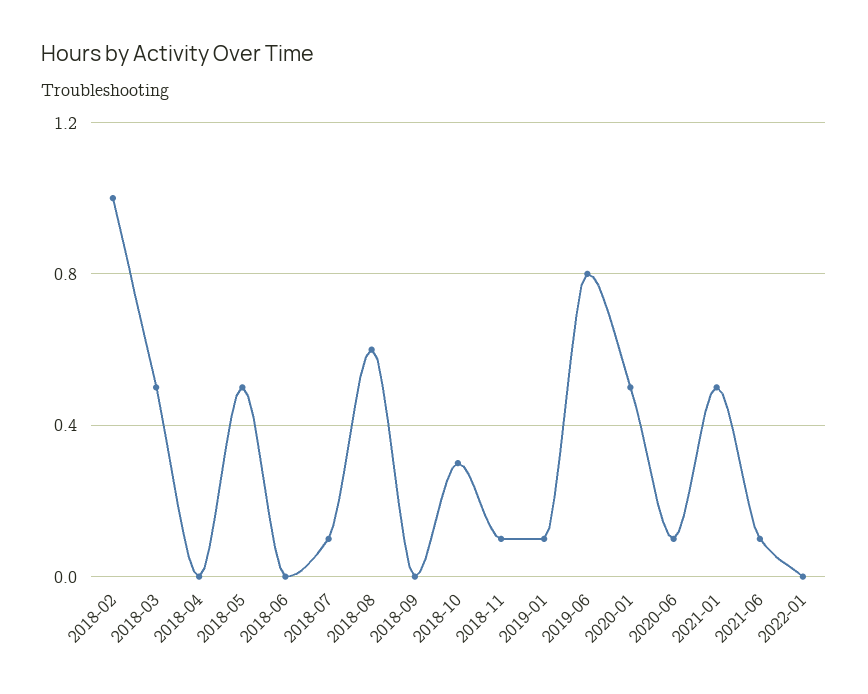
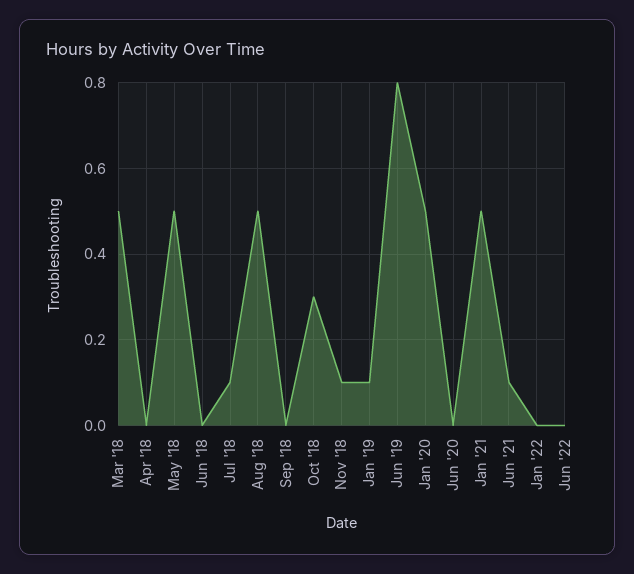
2018-02: 1 -> none
2018-08: 0.6 -> 0.5
2020-06: 0.1 -> 0
Jun '22: none -> 0

